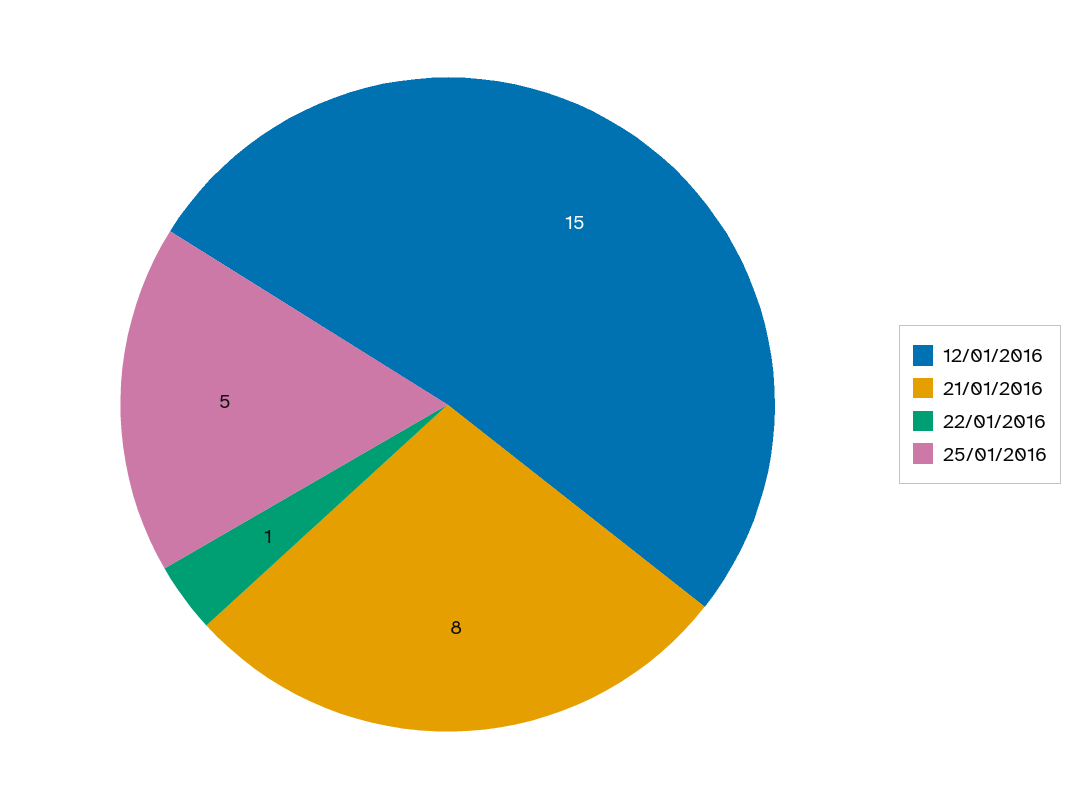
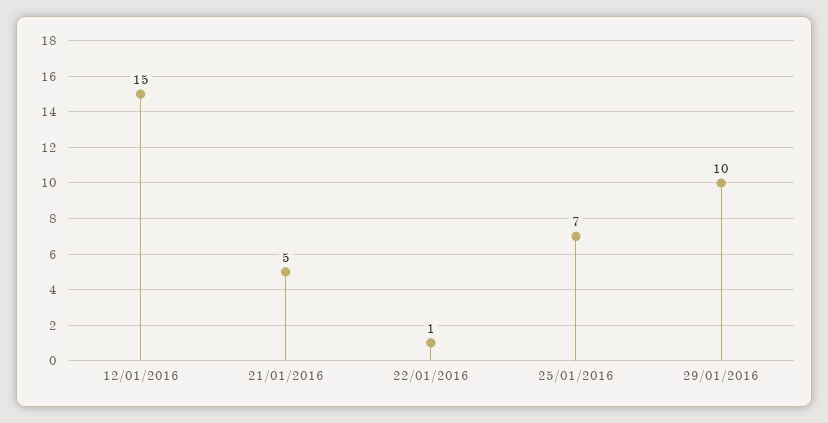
21/01/2016: 8 -> 5
25/01/2016: 5 -> 7
29/01/2016: none -> 10

